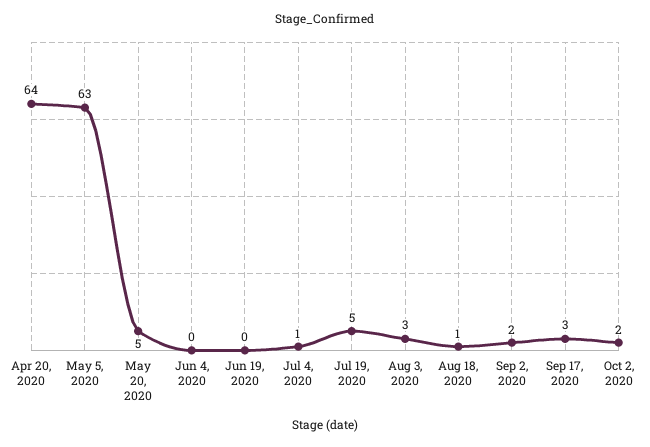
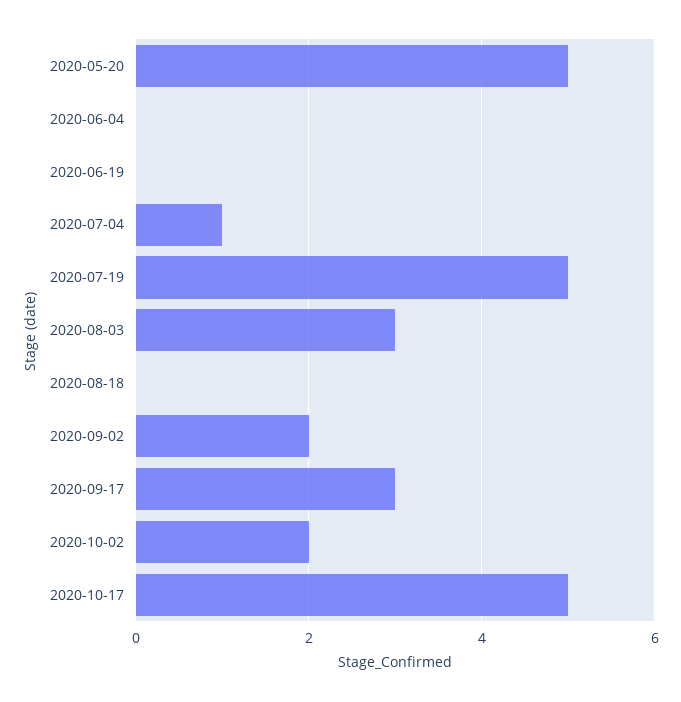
Apr 20, 2020: 64 -> none
May 5, 2020: 63 -> none
Aug 18, 2020: 1 -> 0
2020-10-17: none -> 5

